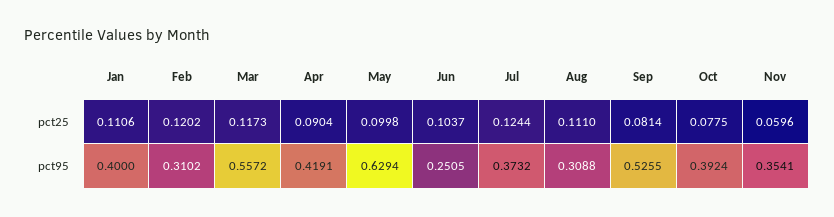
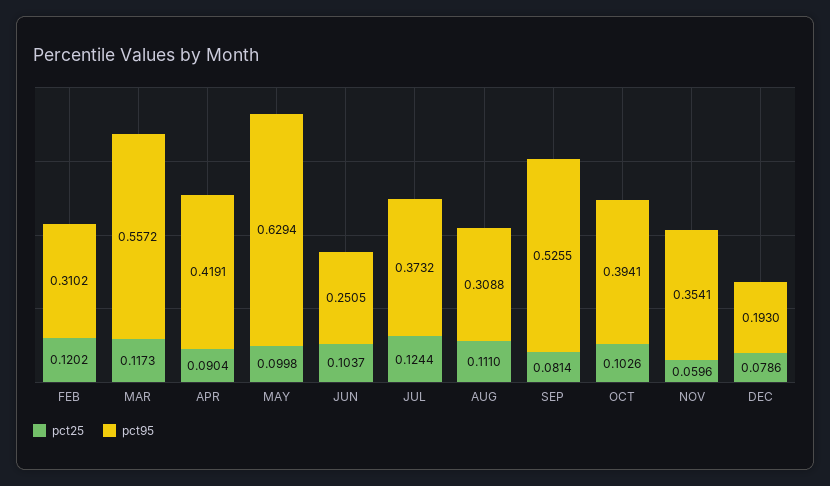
pct25, Jan: 0.1106 -> none
pct25, Oct: 0.0775 -> 0.1026
pct95, Jan: 0.4 -> none
pct95, Oct: 0.3924 -> 0.3941
pct25, DEC: none -> 0.0786
pct95, DEC: none -> 0.193

